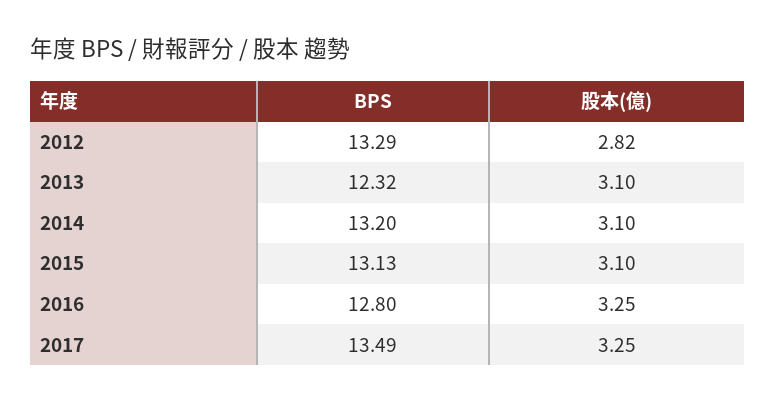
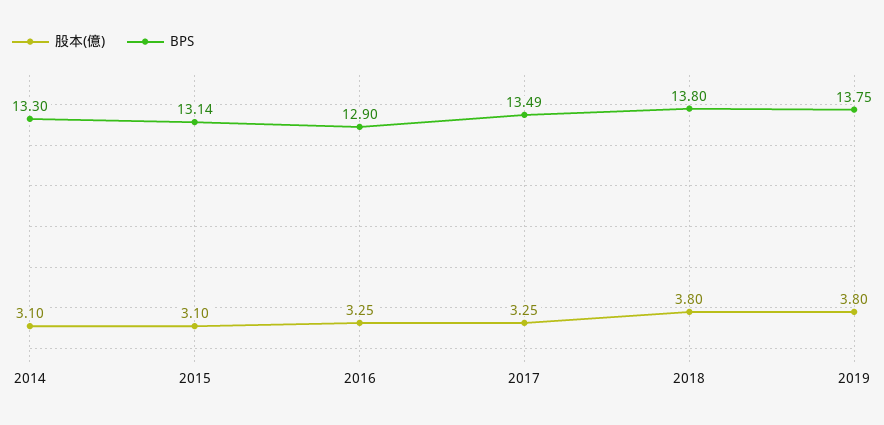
BPS, 2012: 13.29 -> none
股本(億), 2012: 2.82 -> none
BPS, 2013: 12.32 -> none
股本(億), 2013: 3.1 -> none
BPS, 2014: 13.2 -> 13.3
BPS, 2015: 13.13 -> 13.14
BPS, 2016: 12.8 -> 12.9
股本(億), 2018: none -> 3.8
BPS, 2018: none -> 13.8
股本(億), 2019: none -> 3.8
BPS, 2019: none -> 13.75

